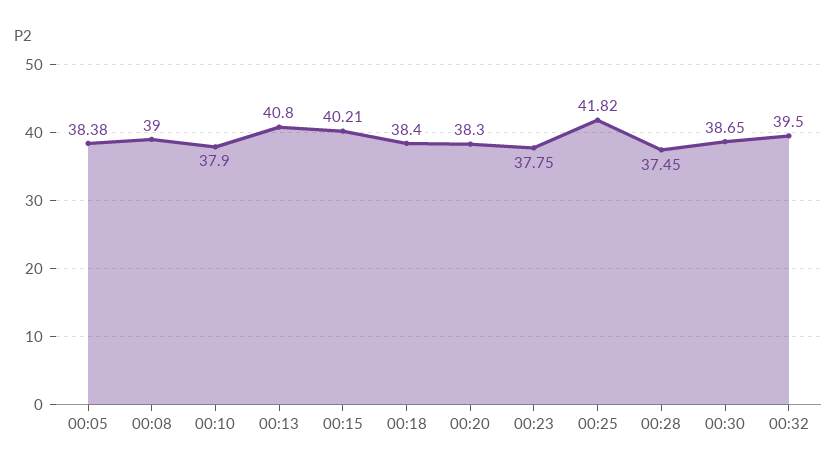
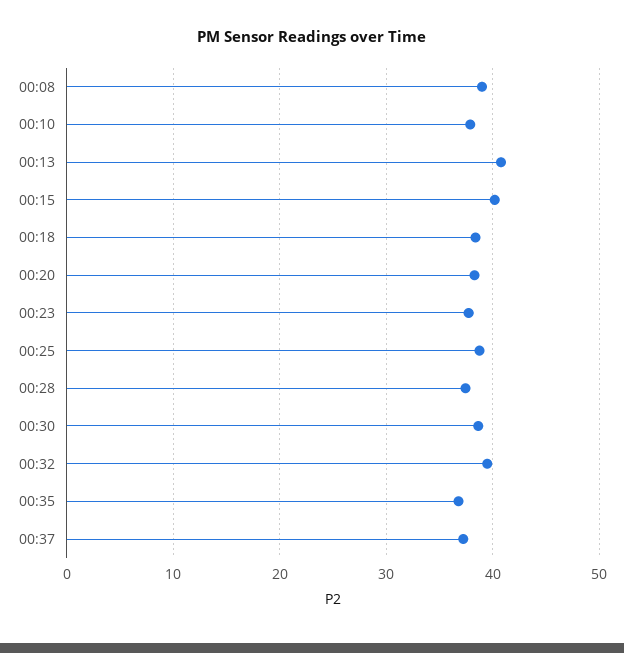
00:05: 38.38 -> none
00:25: 41.82 -> 39
00:35: none -> 37
00:37: none -> 37

